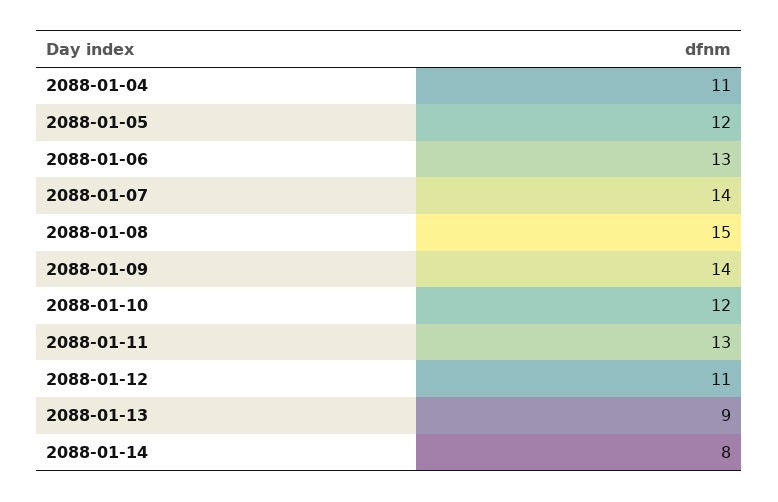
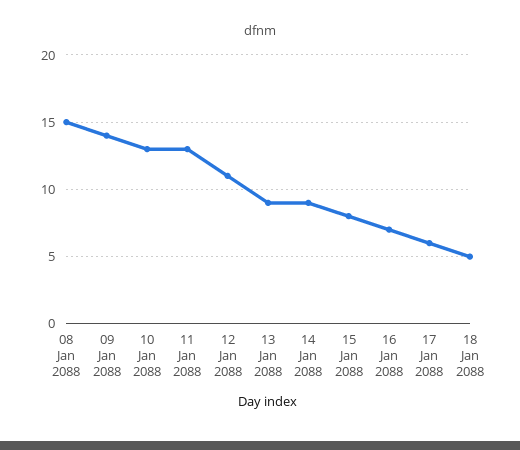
2088-01-04: 11 -> none
2088-01-05: 12 -> none
2088-01-06: 13 -> none
2088-01-07: 14 -> none
2088-01-10: 12 -> 13
2088-01-14: 8 -> 9
15 Jan 2088: none -> 8
16 Jan 2088: none -> 7
17 Jan 2088: none -> 6
18 Jan 2088: none -> 5

